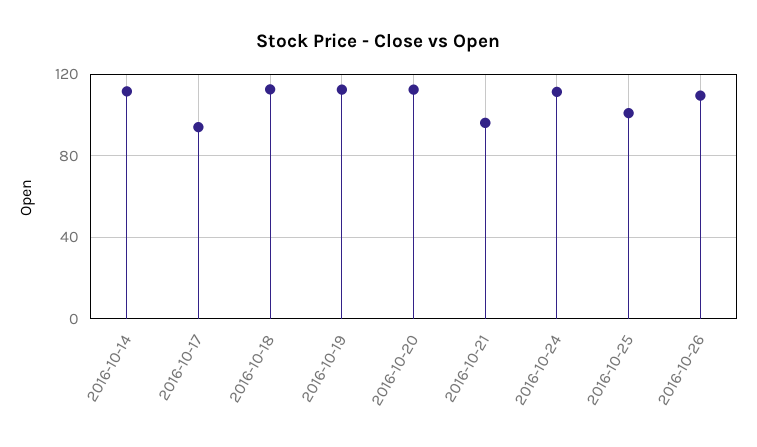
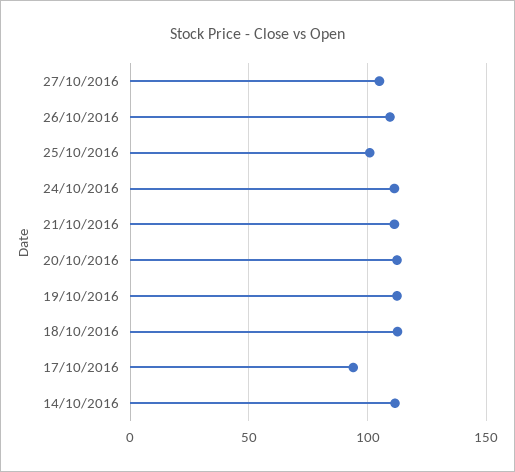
2016-10-21: 95 -> 110
27/10/2016: none -> 105

